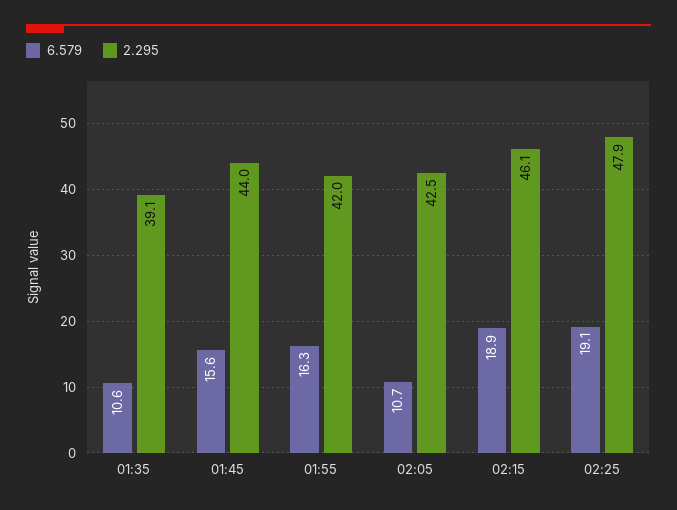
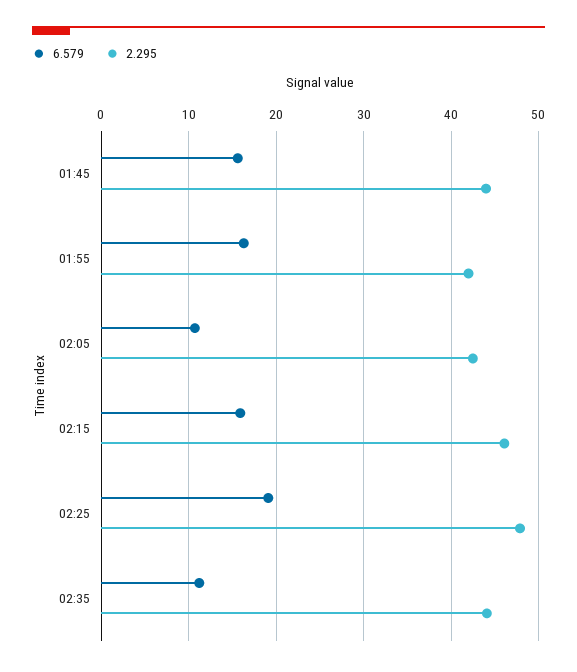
6.579, 01:35: 10.6 -> none
2.295, 01:35: 39.1 -> none
6.579, 02:15: 18.9 -> 16
6.579, 02:35: none -> 11
2.295, 02:35: none -> 44

